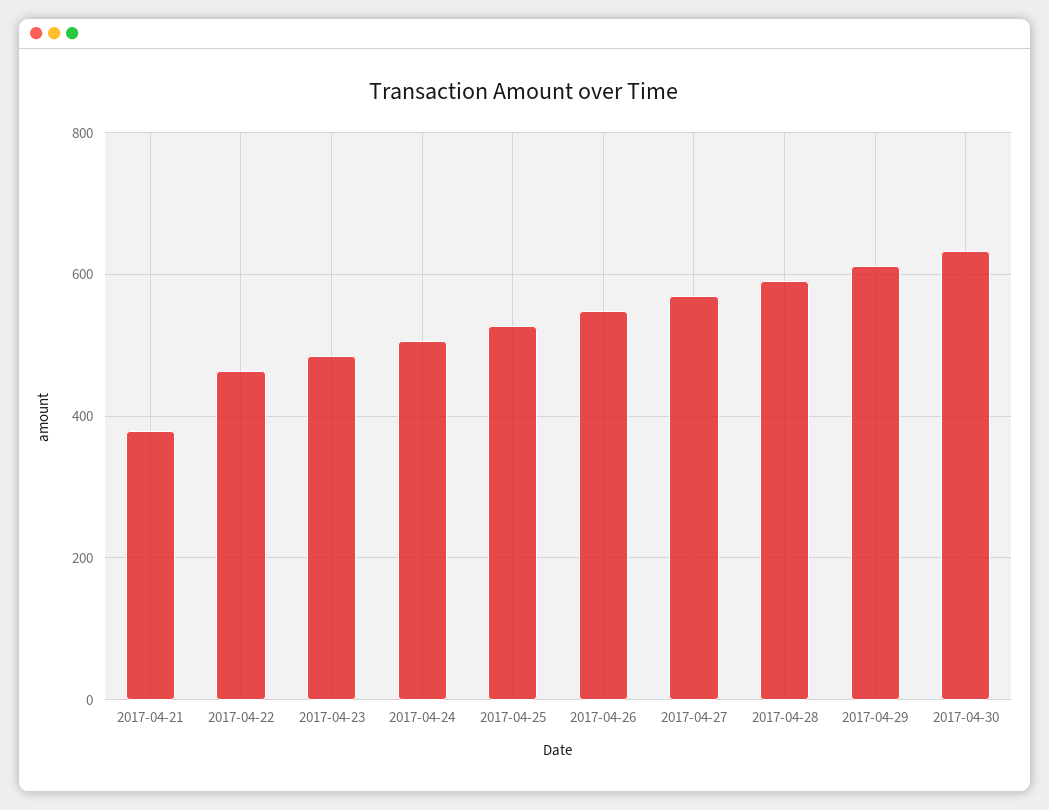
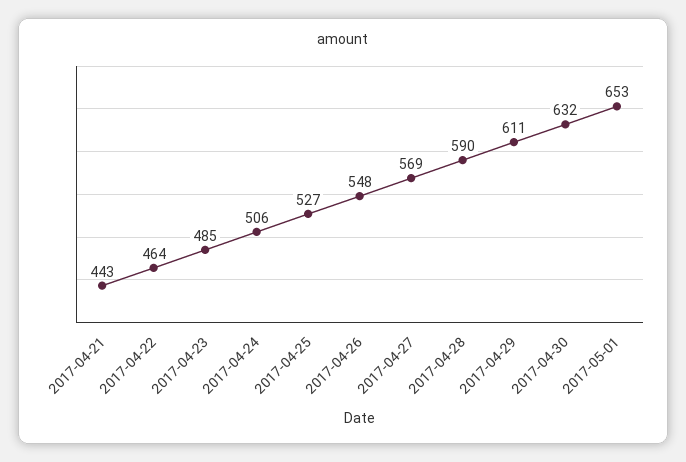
2017-04-21: 380 -> 443
2017-05-01: none -> 653

